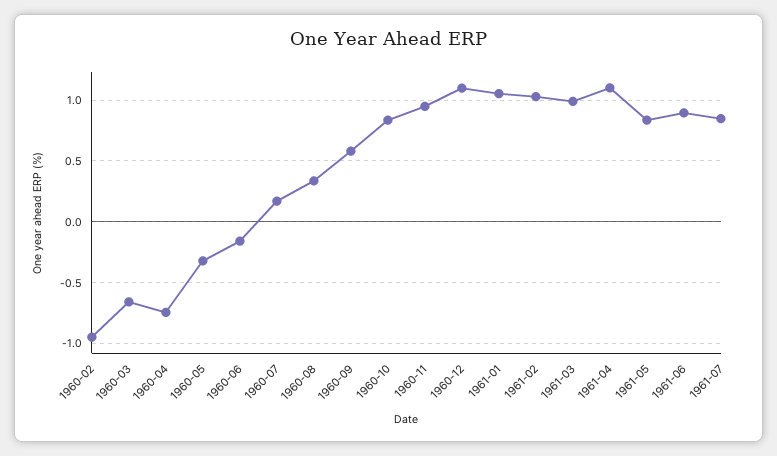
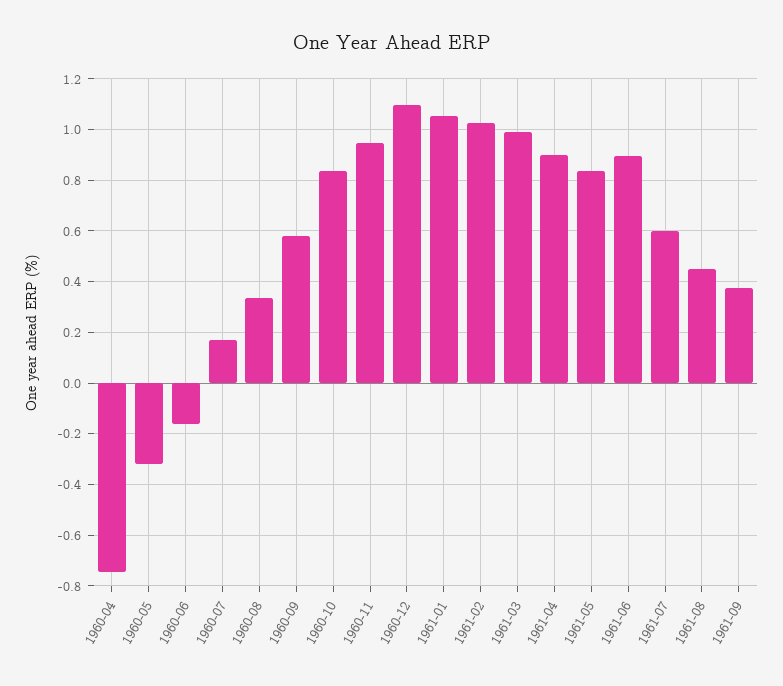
1960-02: -0.95 -> none
1960-03: -0.65 -> none
1961-04: 1.1 -> 0.9
1961-07: 0.85 -> 0.6
1961-08: none -> 0.45
1961-09: none -> 0.375

